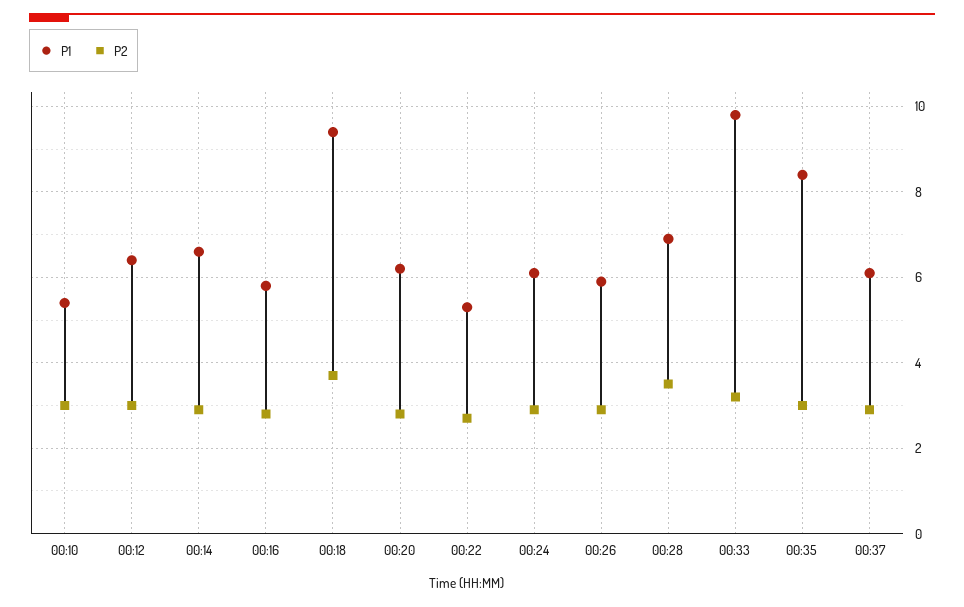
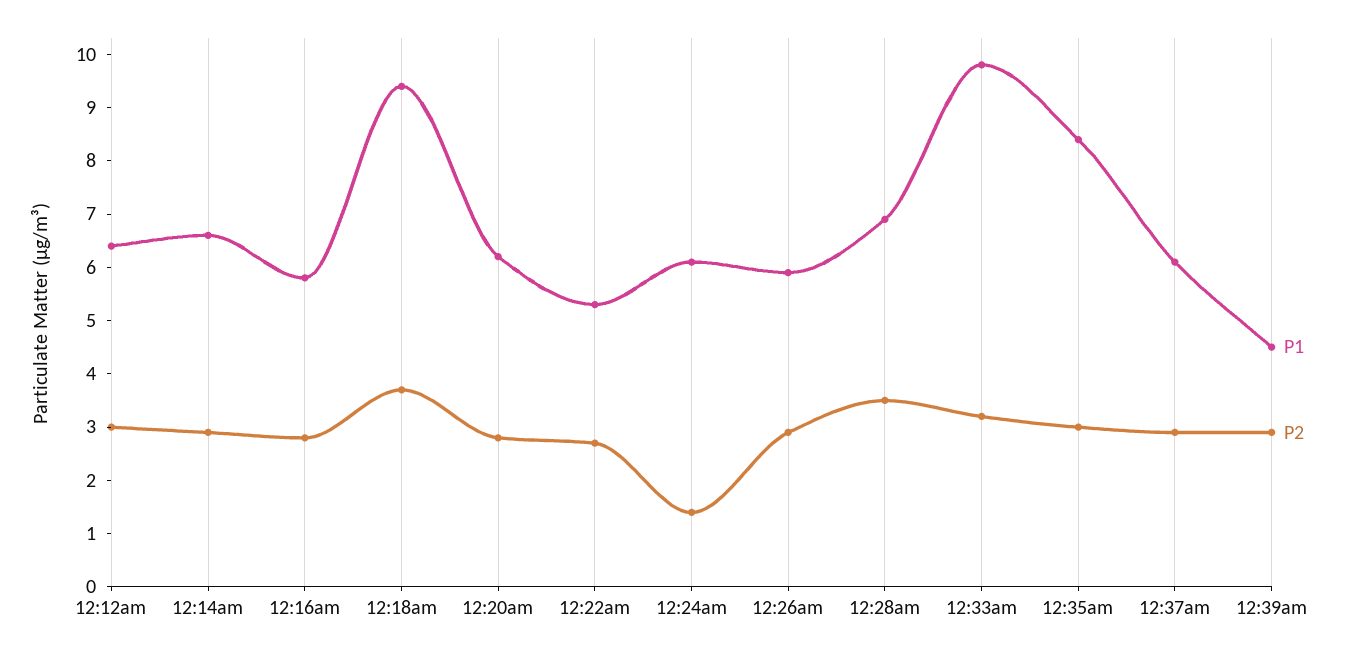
P1, 00:10: 5.5 -> none
P2, 00:10: 3 -> none
P2, 00:24: 3 -> 1.5
P1, 12:39am: none -> 4.5
P2, 12:39am: none -> 3

